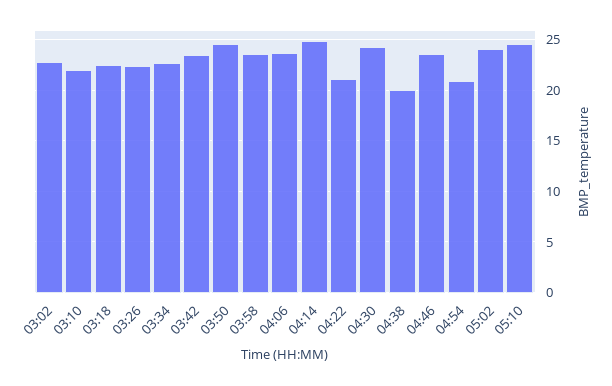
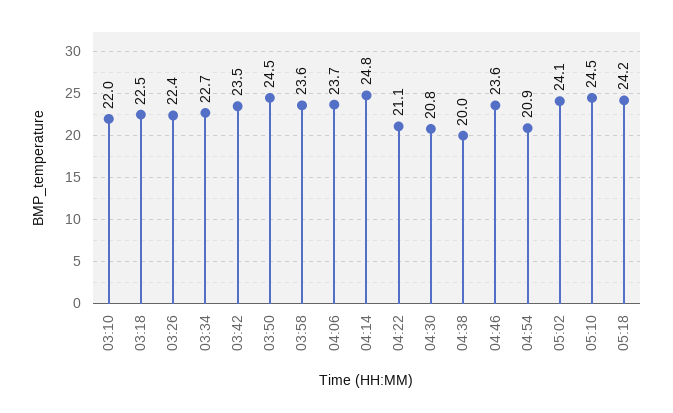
03:02: 23 -> none
04:30: 24 -> 20.8
05:18: none -> 24.2

